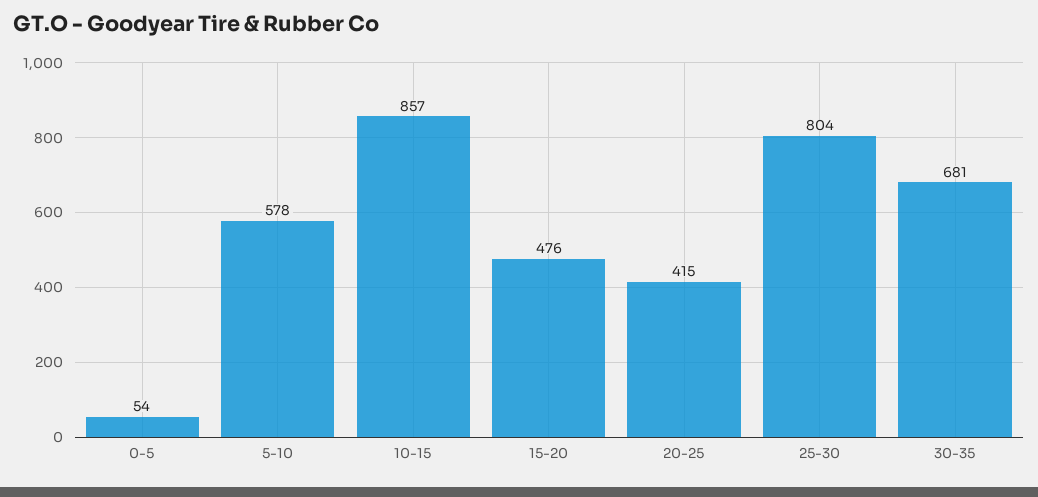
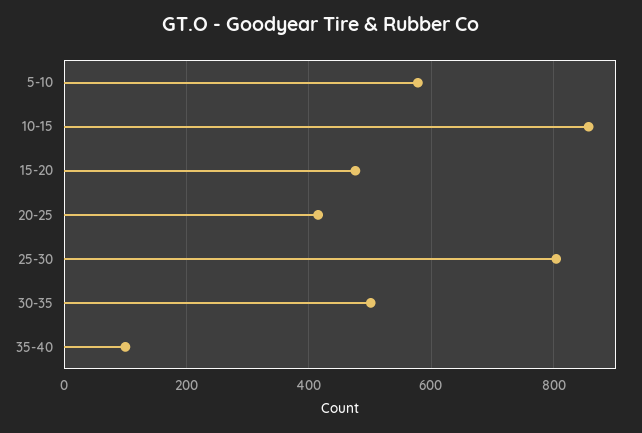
0-5: 54 -> none
30-35: 681 -> 500
35-40: none -> 100

